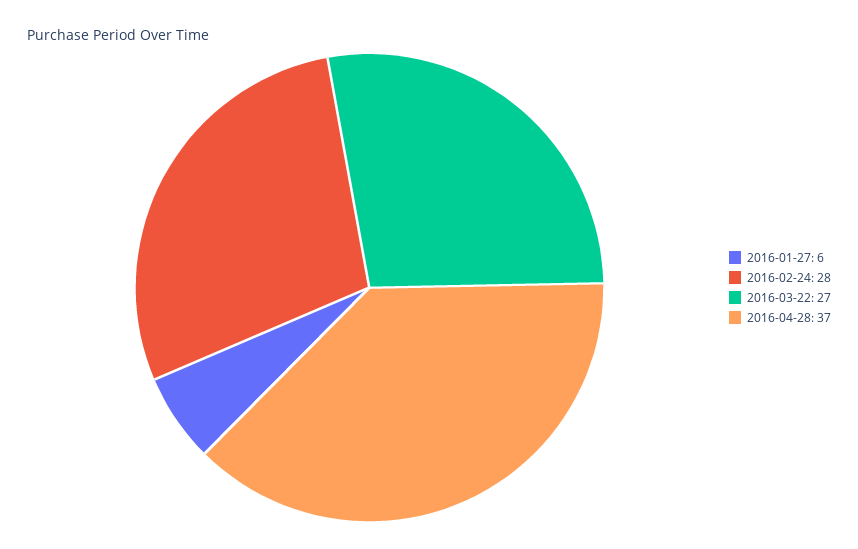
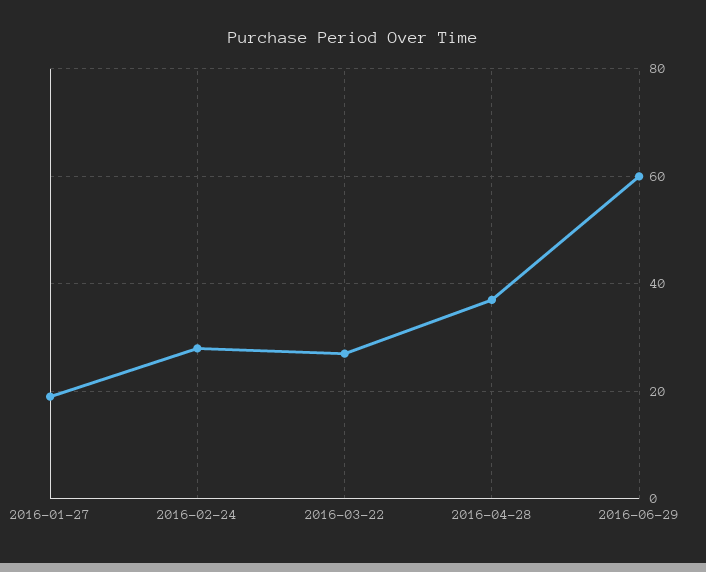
2016-01-27: 6 -> 20
2016-06-29: none -> 60

